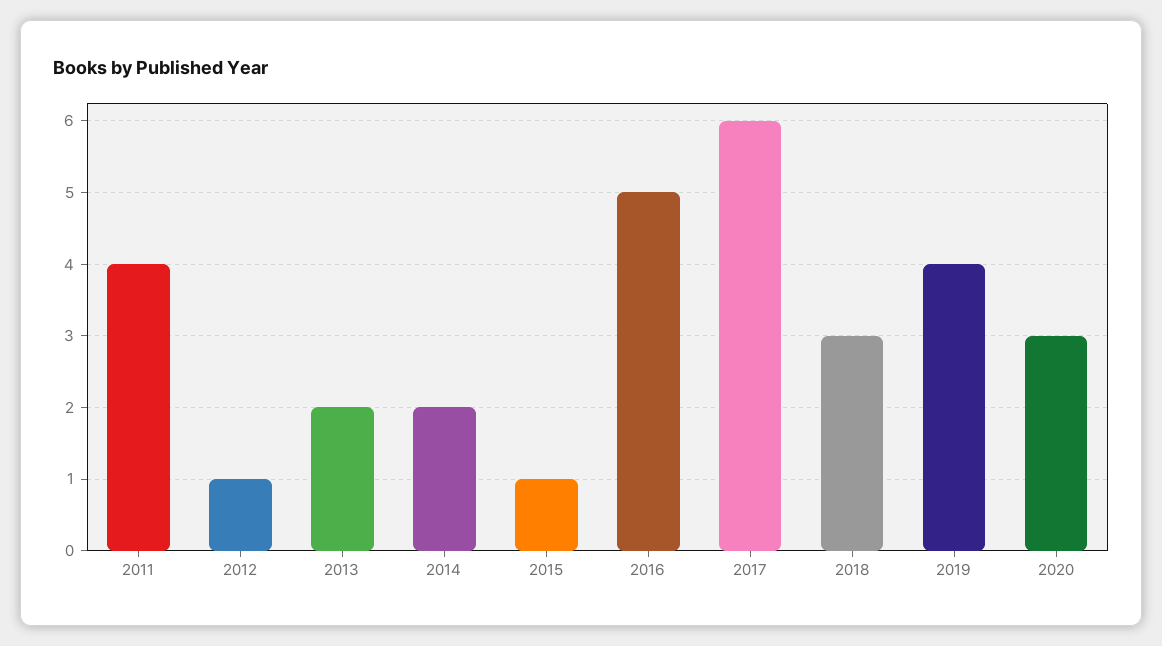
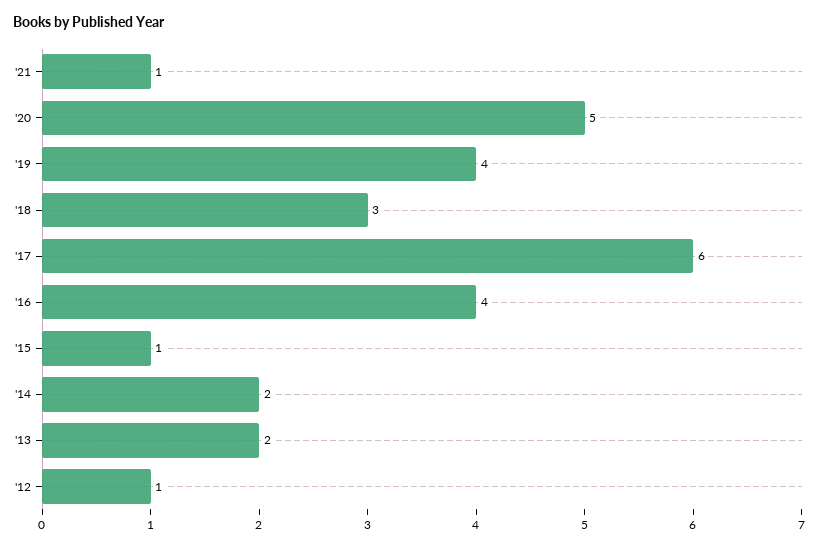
2011: 4 -> none
2016: 5 -> 4
2020: 3 -> 5
'21: none -> 1

